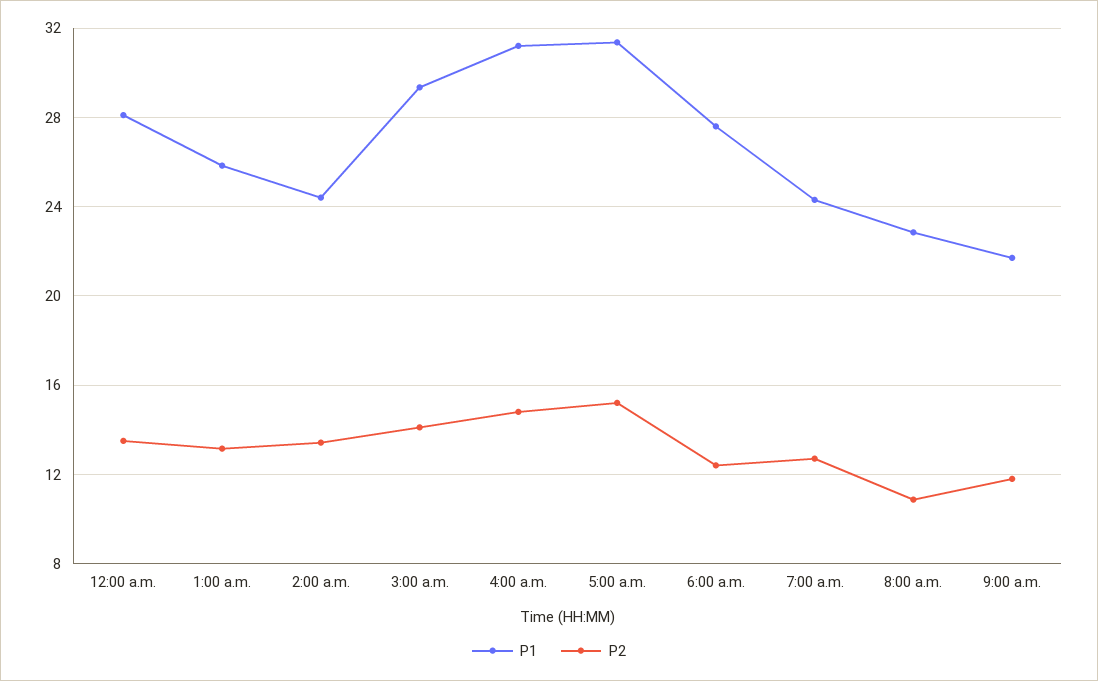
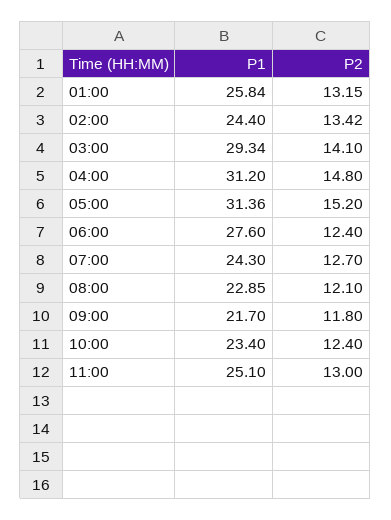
P1, 12:00 a.m.: 28 -> none
P2, 12:00 a.m.: 13.5 -> none
P2, 8:00 a.m.: 11 -> 12.1
P1, 10:00: none -> 23.4
P2, 10:00: none -> 12.4
P1, 11:00: none -> 25.1
P2, 11:00: none -> 13

